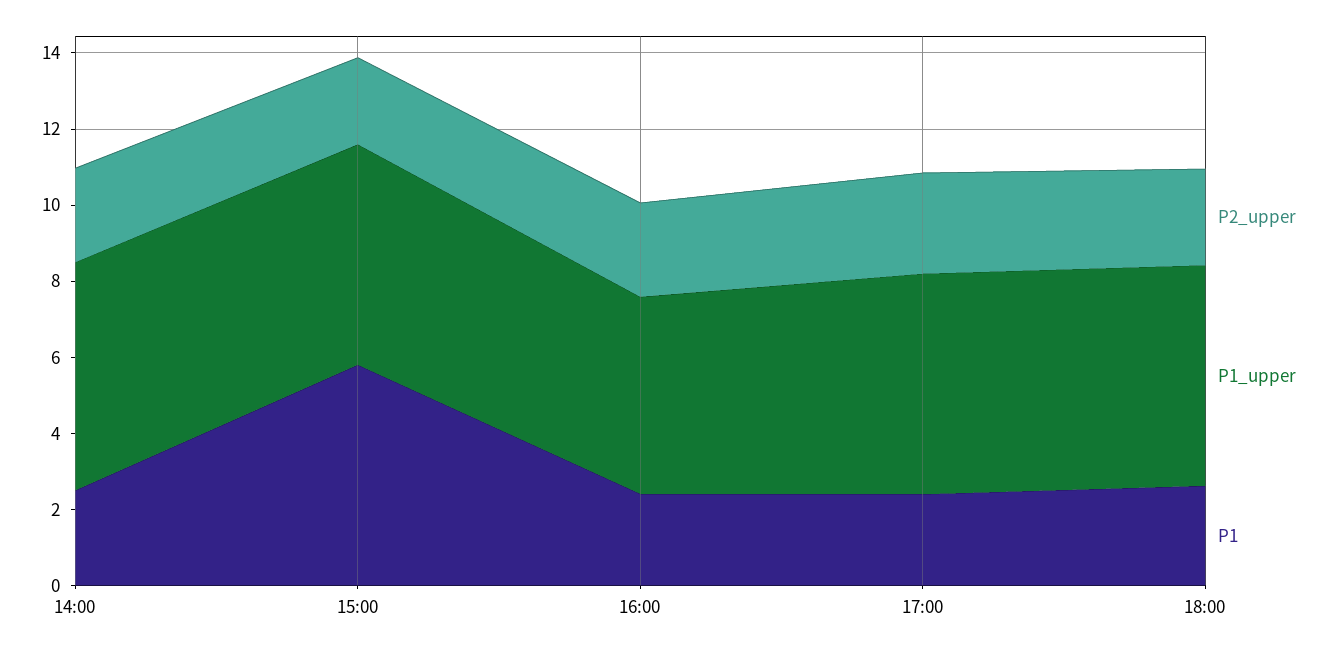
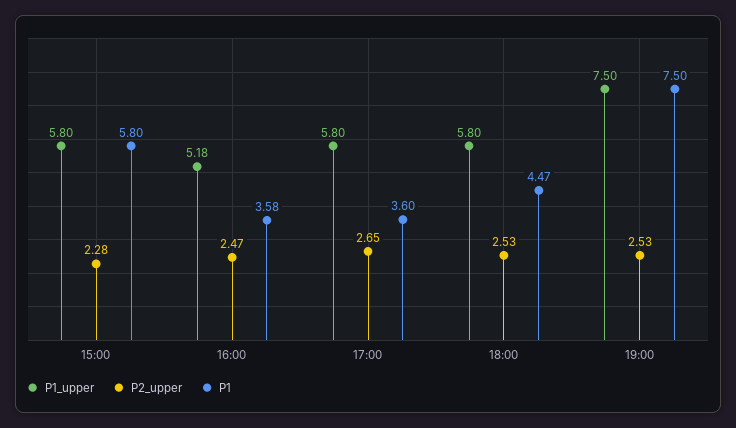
P2_upper, 14:00: 2.5 -> none
P1_upper, 14:00: 6 -> none
P1, 14:00: 2.5 -> none
P1, 16:00: 2.5 -> 3.58
P1, 17:00: 2.5 -> 3.6
P1, 18:00: 2.5 -> 4.47
P1_upper, 19:00: none -> 7.5
P2_upper, 19:00: none -> 2.53
P1, 19:00: none -> 7.5

